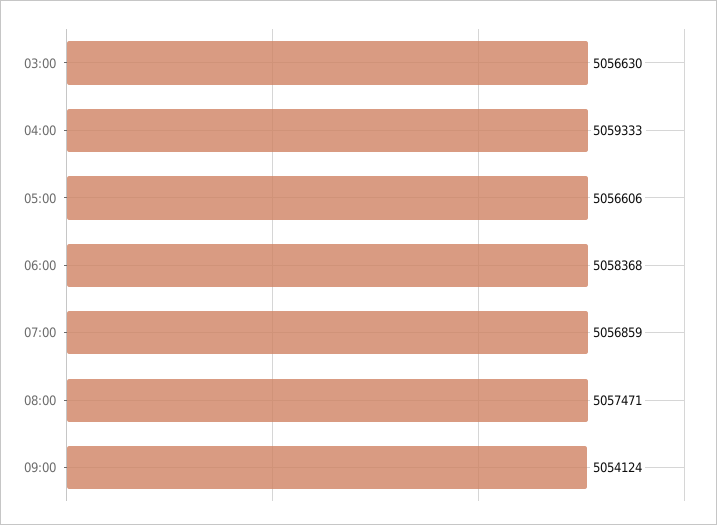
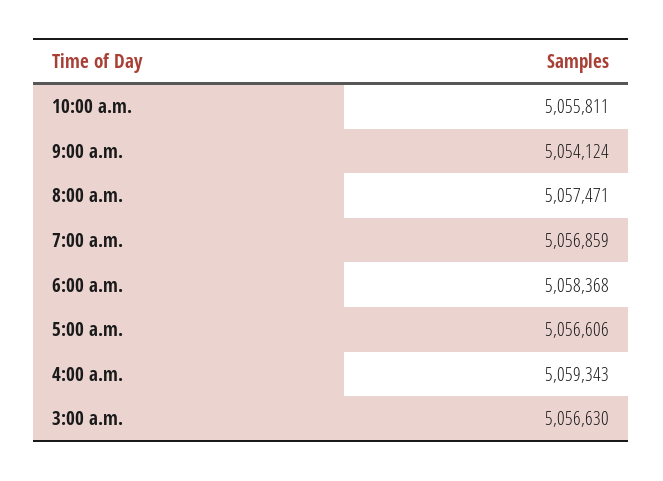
04:00: 5059333 -> 5059343
10:00 a.m.: none -> 5055811

